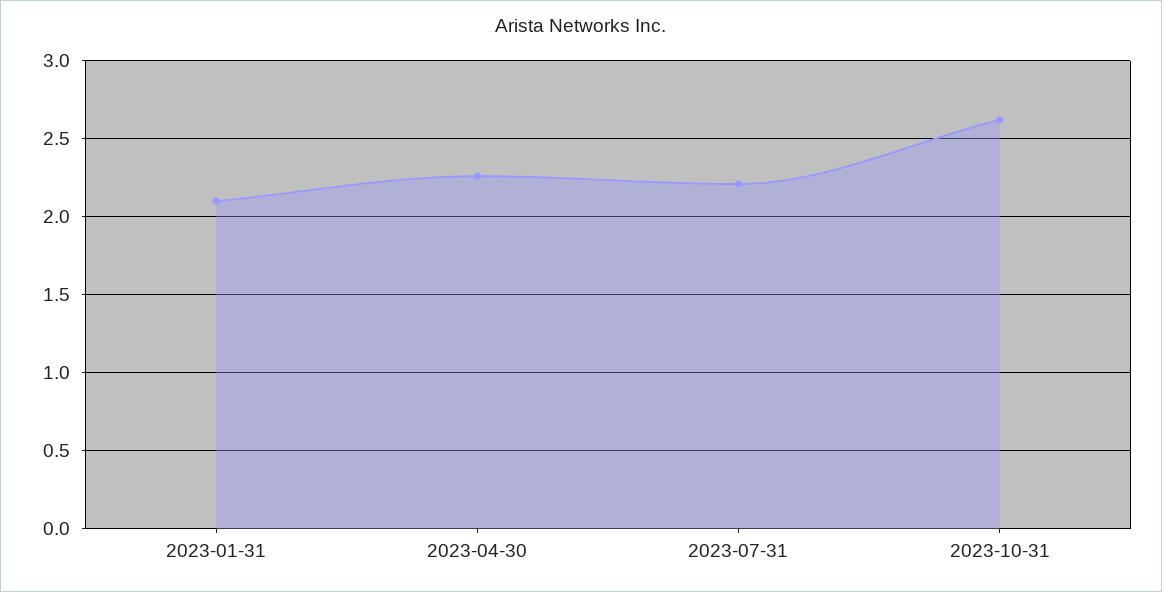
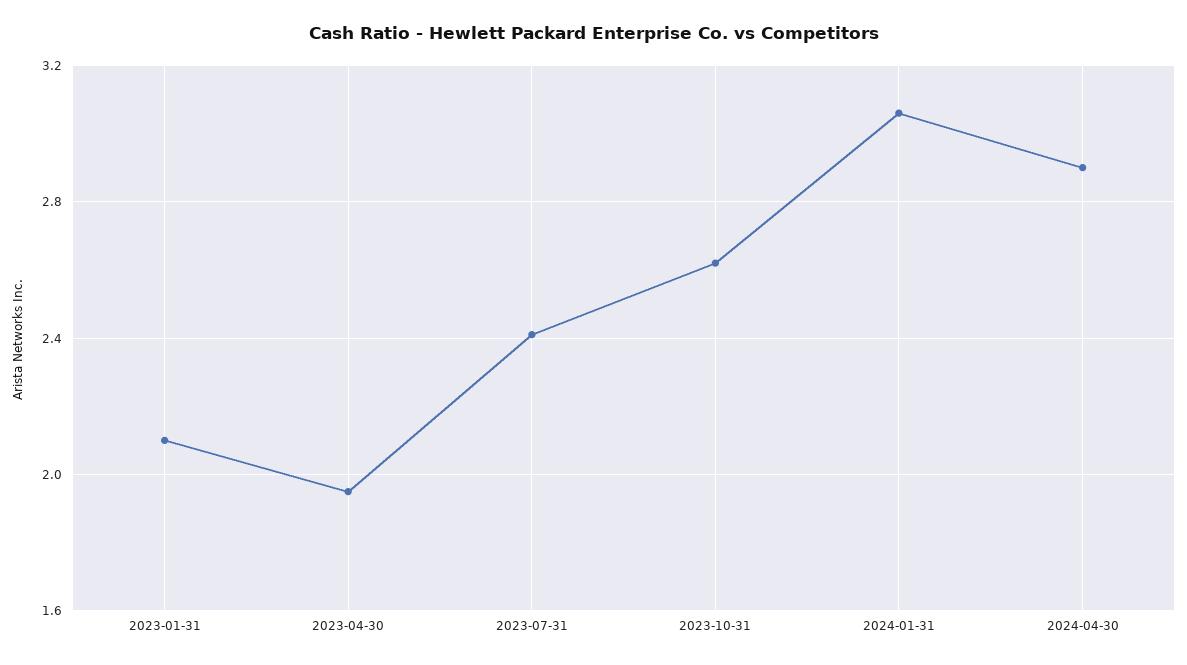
2023-04-30: 2.25 -> 1.95
2023-07-31: 2.2 -> 2.4
2024-01-31: none -> 3.05
2024-04-30: none -> 2.9

